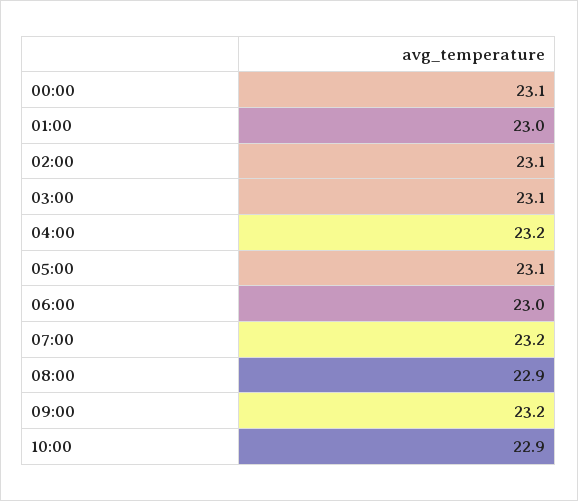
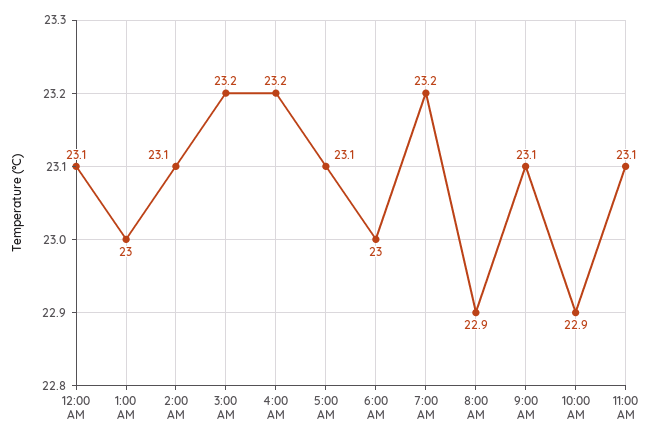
03:00: 23.1 -> 23.2
09:00: 23.2 -> 23.1
11:00 AM: none -> 23.1

